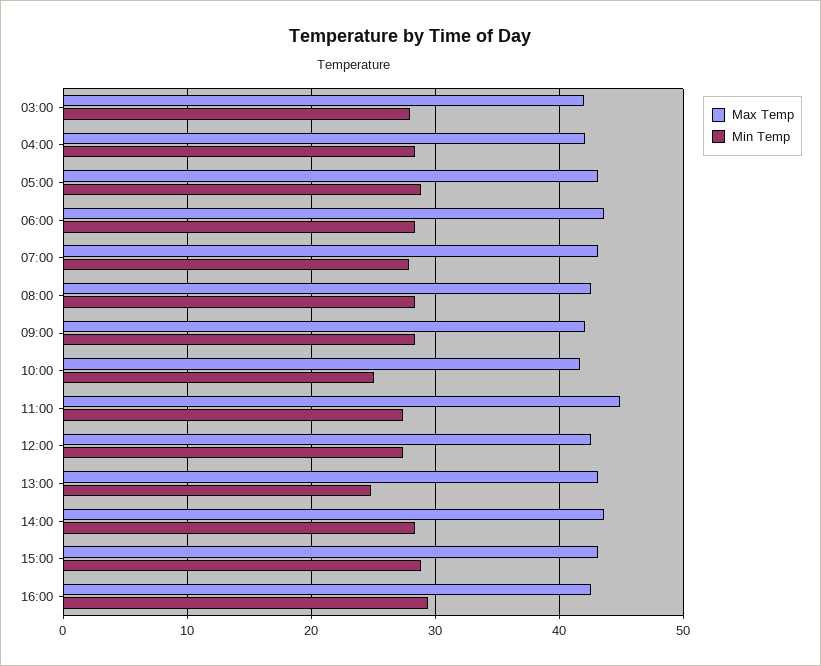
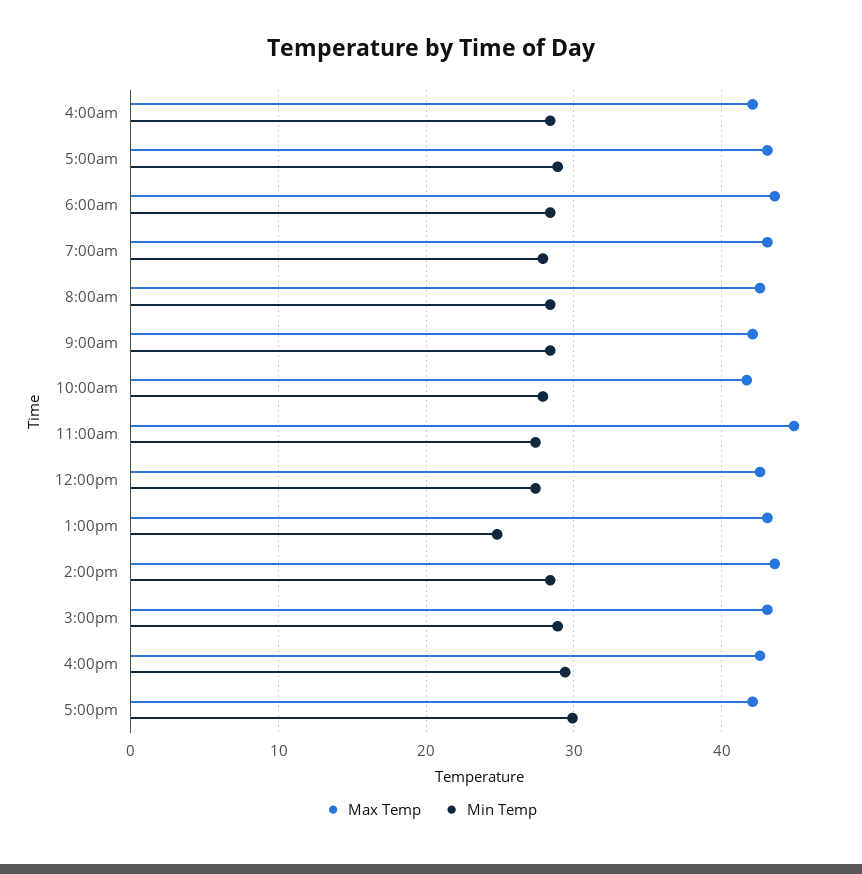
Max Temp, 03:00: 42 -> none
Min Temp, 03:00: 28 -> none
Min Temp, 10:00: 25 -> 28
Max Temp, 5:00pm: none -> 42
Min Temp, 5:00pm: none -> 30

